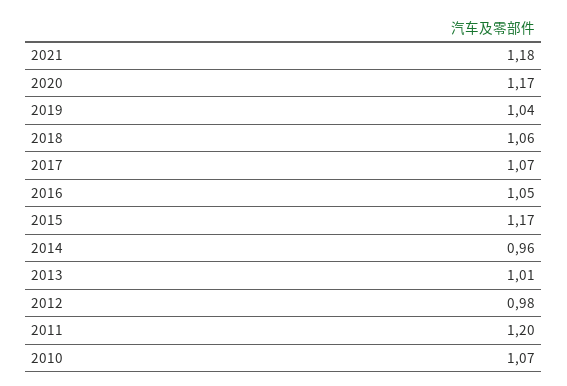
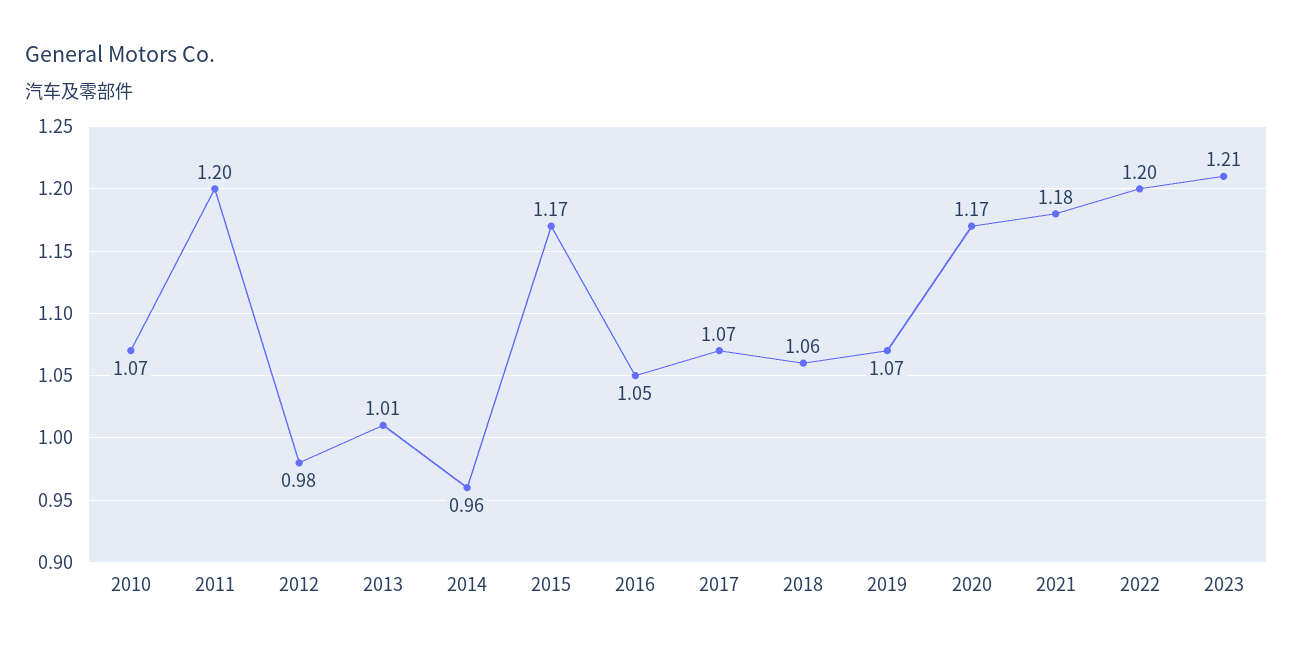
2019: 1.04 -> 1.07
2022: none -> 1.2
2023: none -> 1.21

